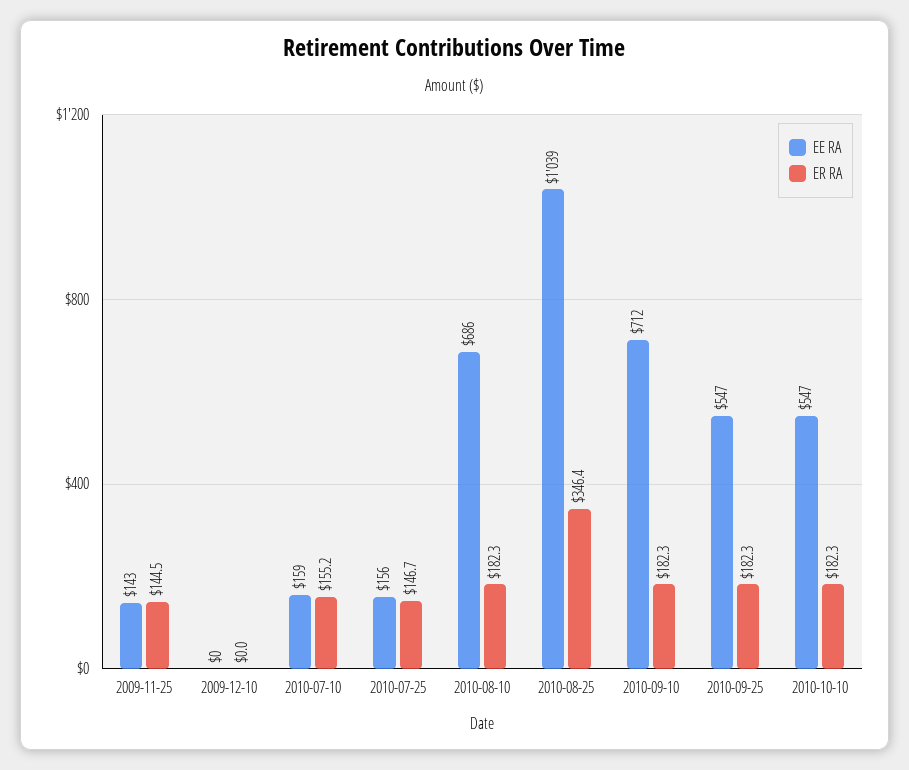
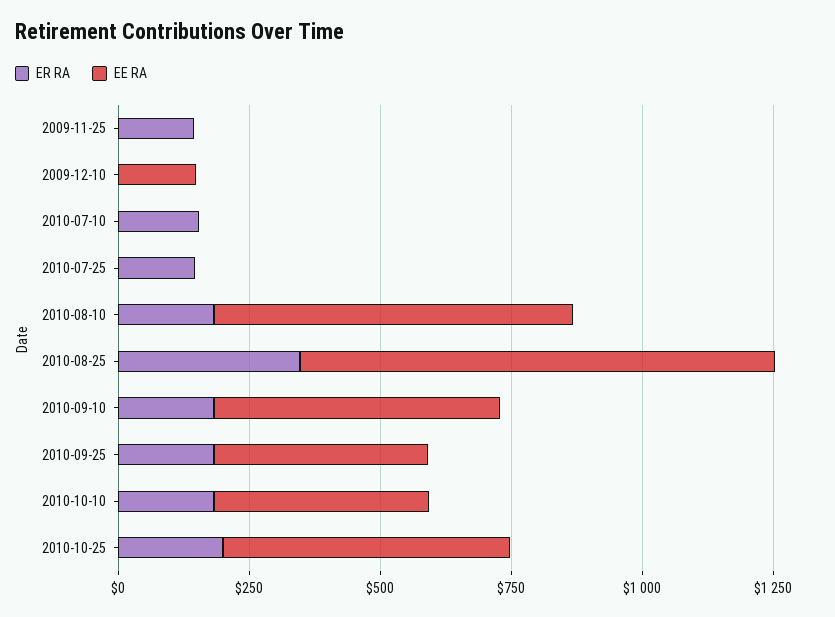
EE RA, 2009-11-25: 143 -> 0
EE RA, 2009-12-10: 0 -> 150
EE RA, 2010-07-10: 159 -> 0
EE RA, 2010-07-25: 156 -> 0
EE RA, 2010-08-25: 1039 -> 900
EE RA, 2010-09-10: 712 -> 550
EE RA, 2010-09-25: 547 -> 400
EE RA, 2010-10-10: 547 -> 400
ER RA, 2010-10-25: none -> 200
EE RA, 2010-10-25: none -> 550

